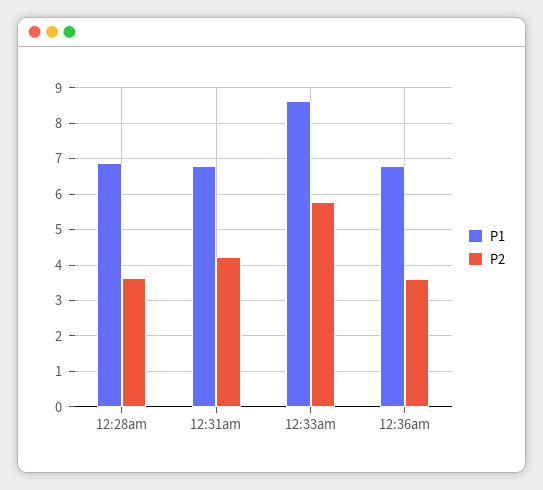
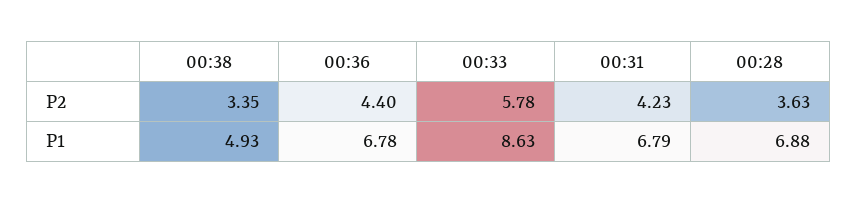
P2, 12:36am: 3.6 -> 4.4
P2, 00:38: none -> 3.35
P1, 00:38: none -> 4.93

